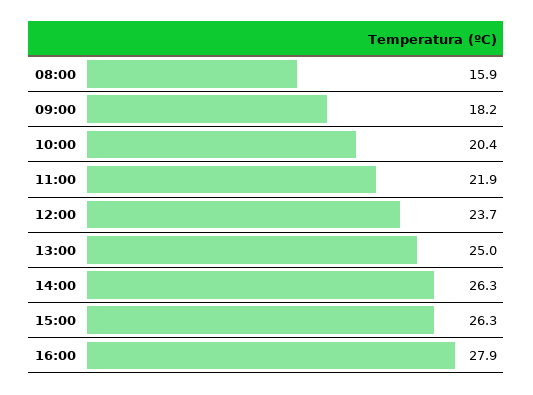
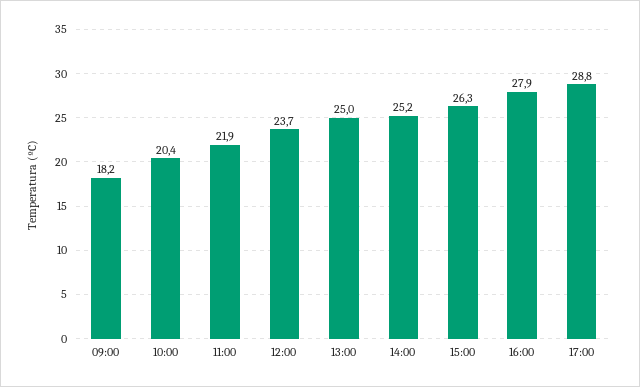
08:00: 15.9 -> none
14:00: 26.3 -> 25.2
17:00: none -> 28.8

